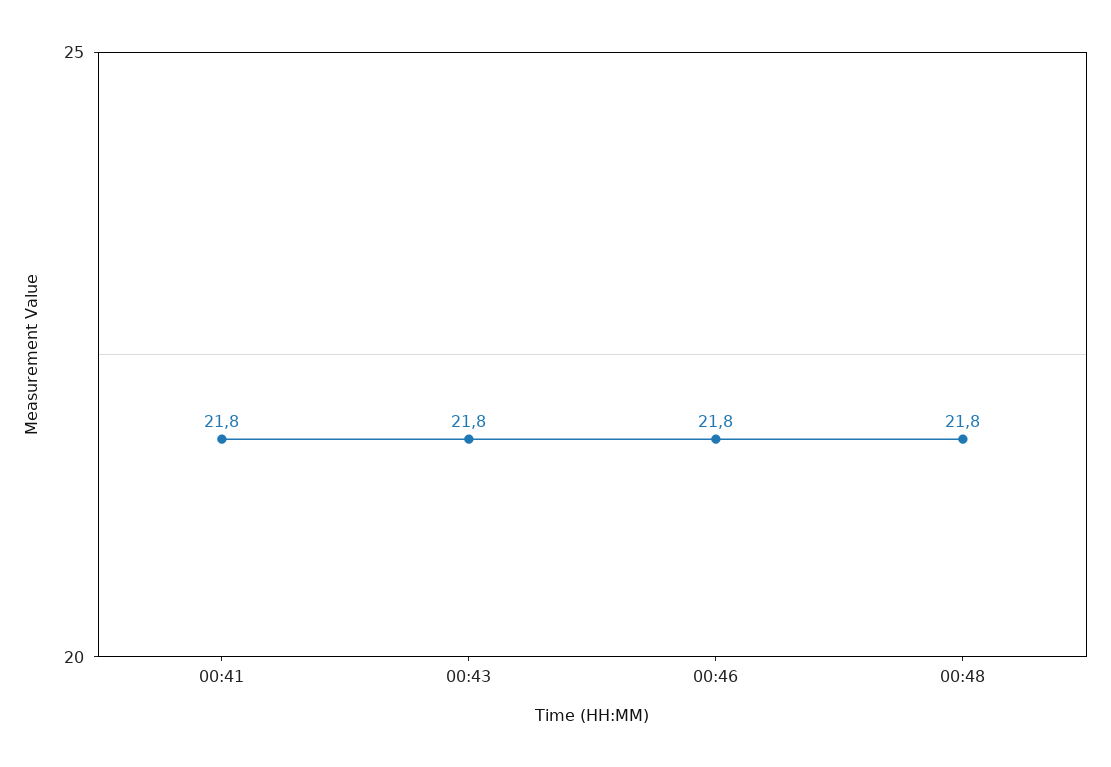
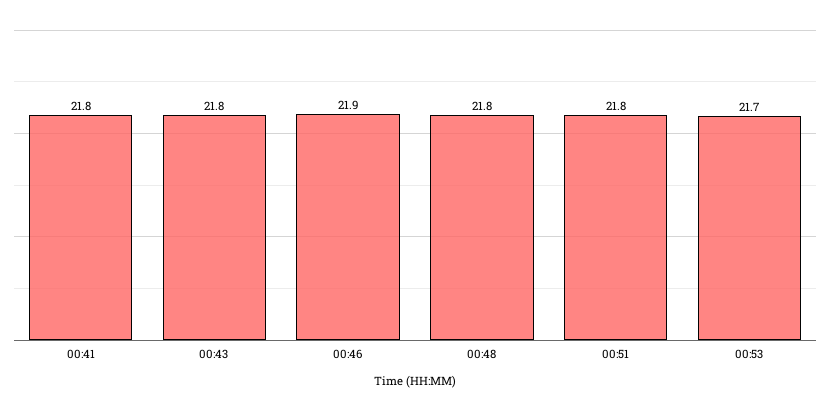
00:46: 21.8 -> 21.9
00:51: none -> 21.8
00:53: none -> 21.7

